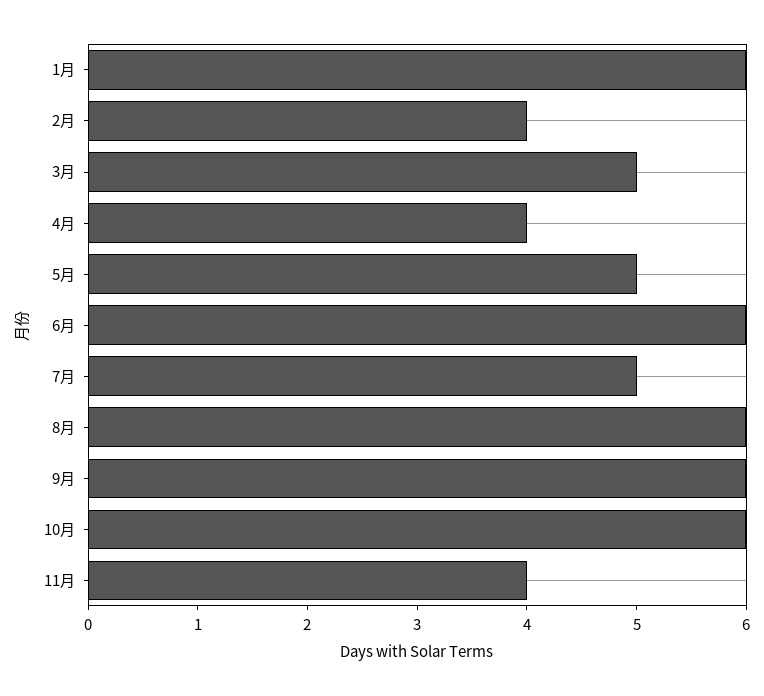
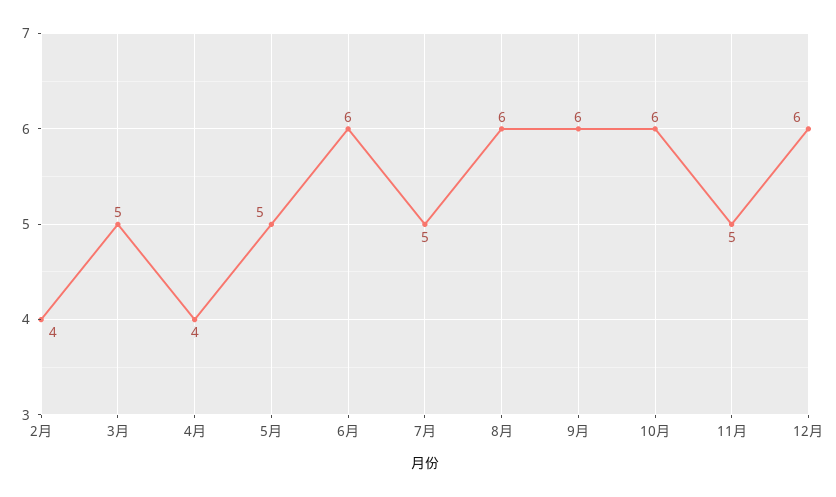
1月: 6 -> none
11月: 4 -> 5
12月: none -> 6

